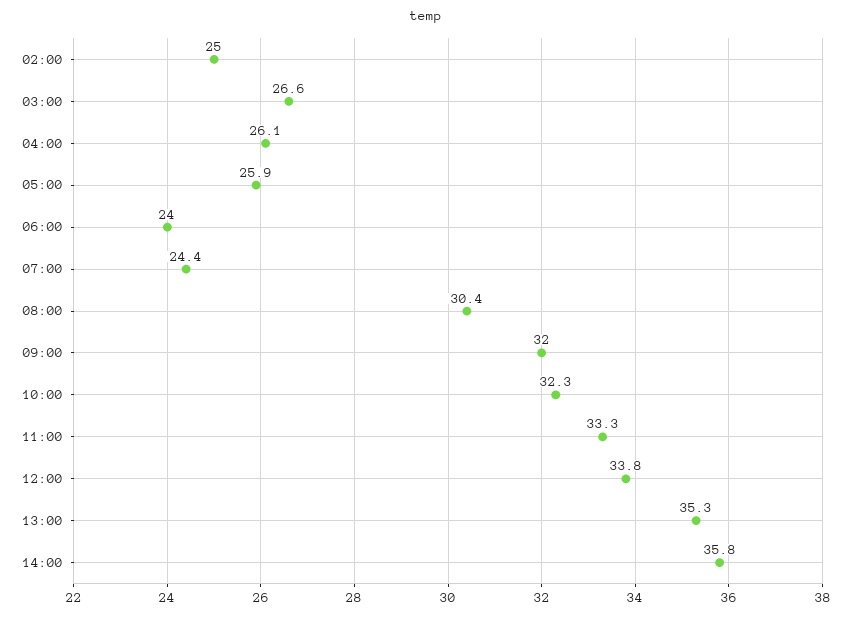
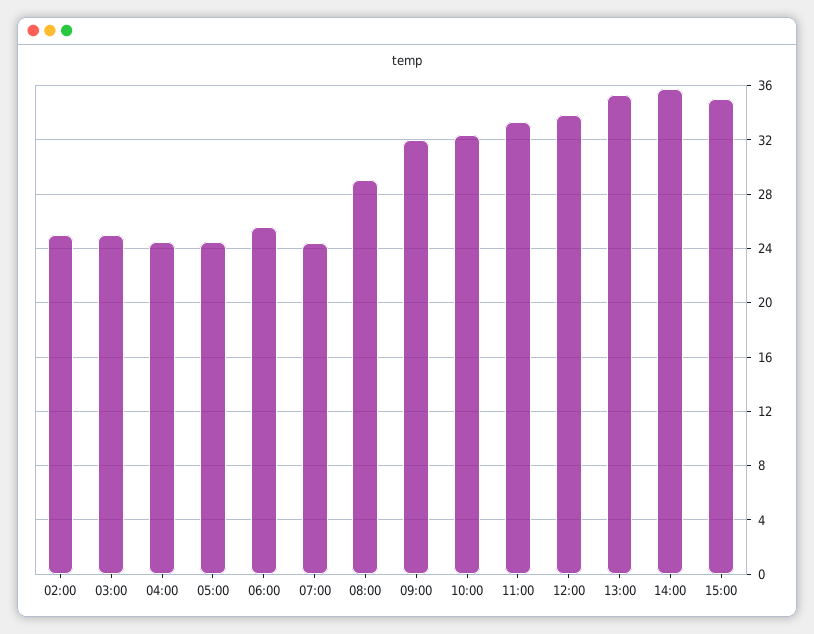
03:00: 26.6 -> 25
04:00: 26.1 -> 24.5
05:00: 25.9 -> 24.5
06:00: 24 -> 25.5
08:00: 30.4 -> 29
15:00: none -> 35

